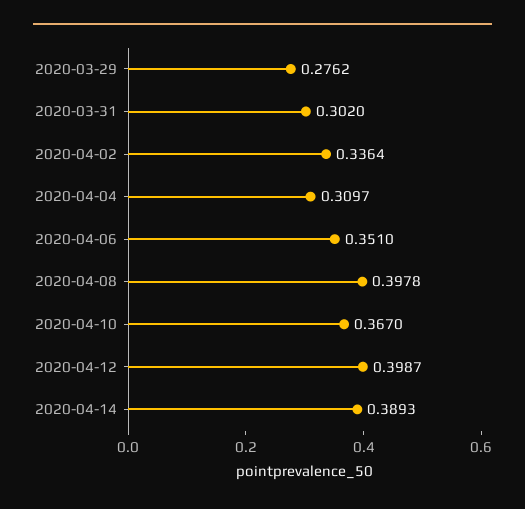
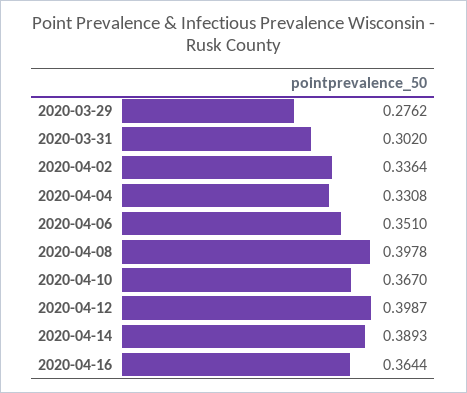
2020-04-04: 0.3097 -> 0.3308
2020-04-16: none -> 0.3644

